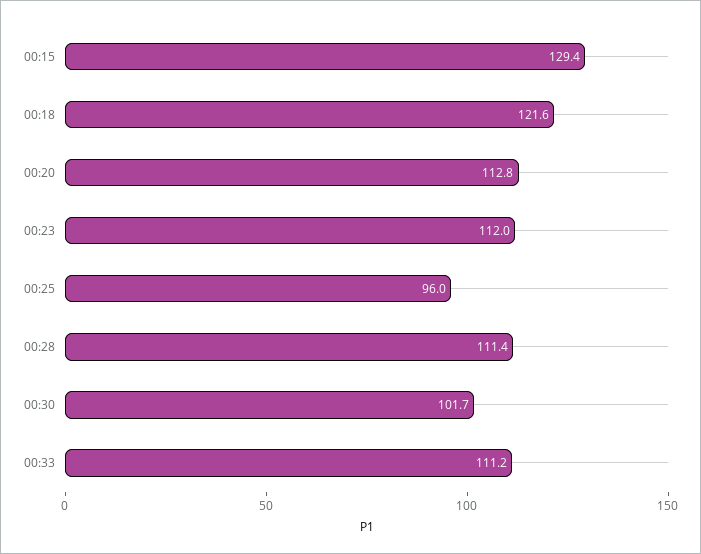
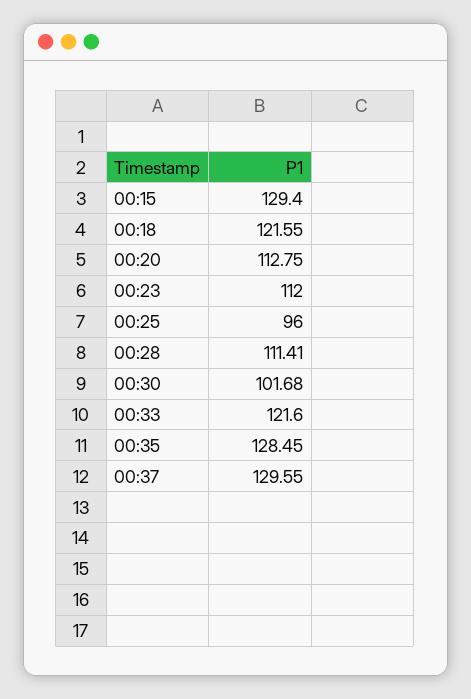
00:33: 111.2 -> 121.6
00:35: none -> 128.45
00:37: none -> 129.55

